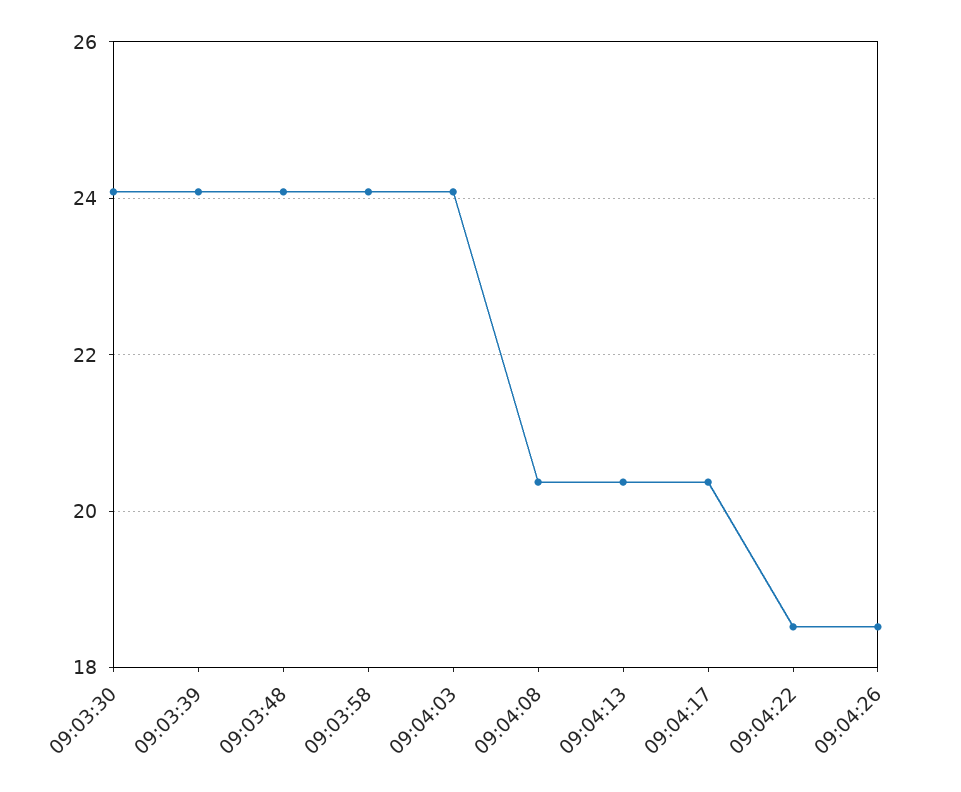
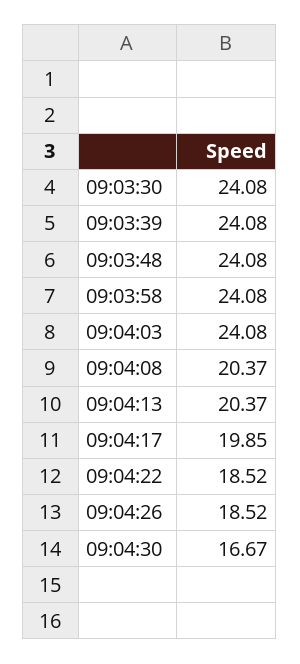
09:04:17: 20.4 -> 19.85
09:04:30: none -> 16.67

